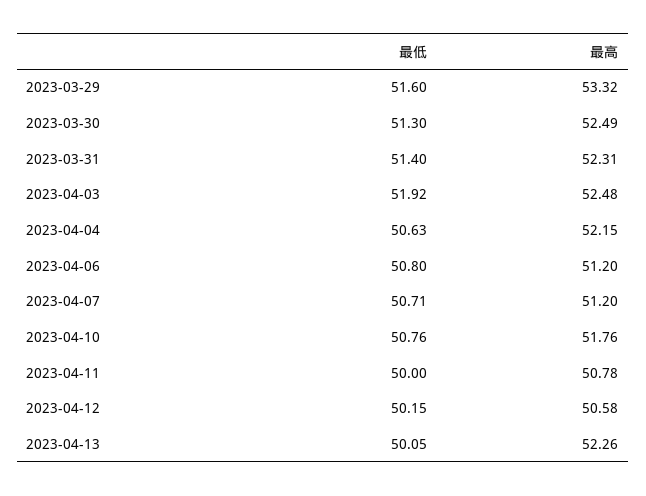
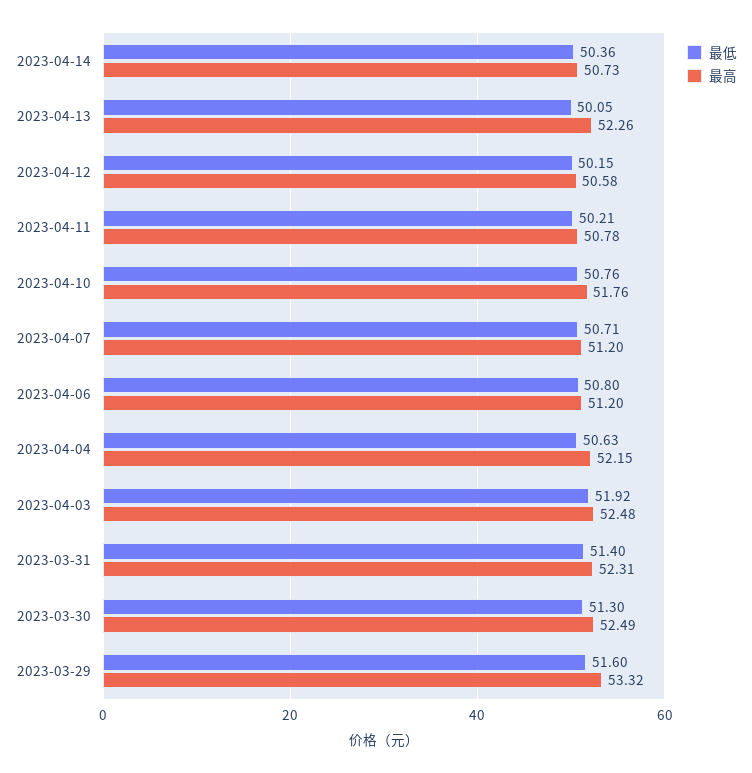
最低, 2023-04-11: 50 -> 50.21
最低, 2023-04-14: none -> 50.36
最高, 2023-04-14: none -> 50.73

